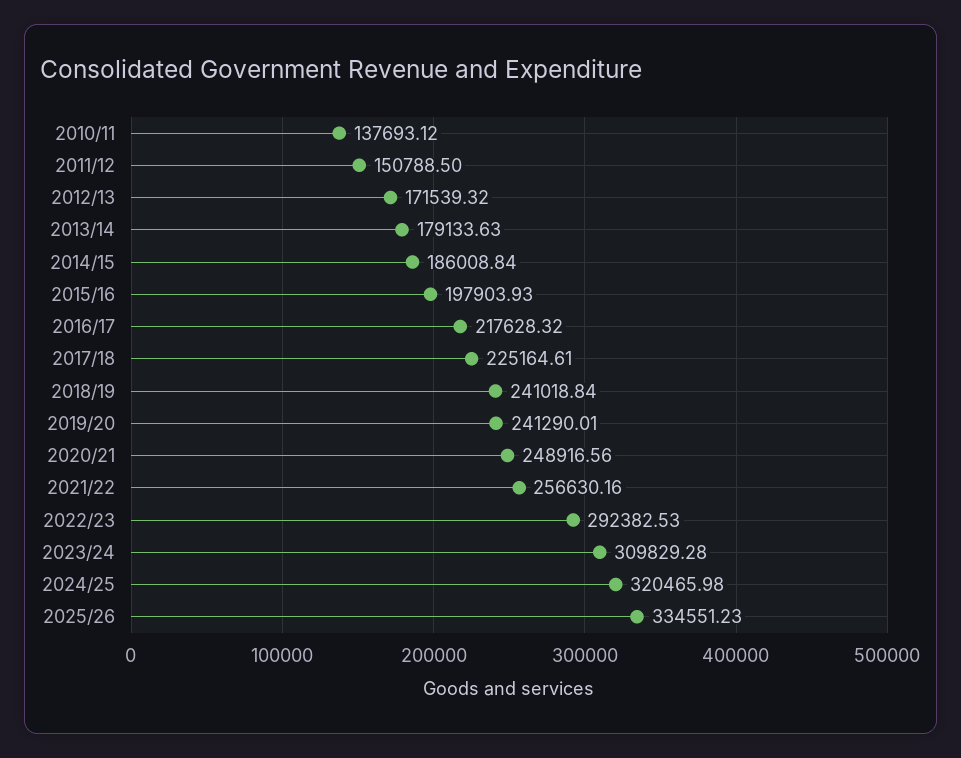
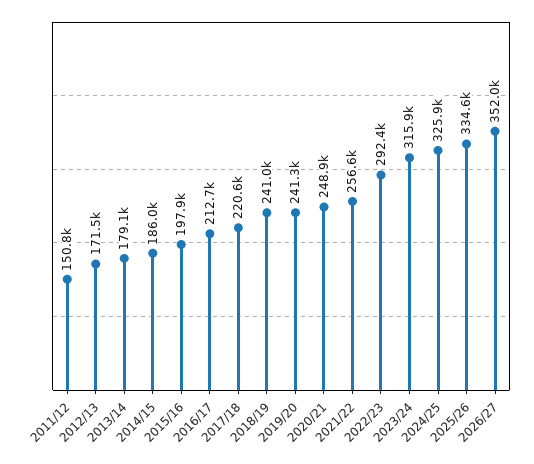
2010/11: 137693.12 -> none
2016/17: 217628.32 -> 212700
2017/18: 225164.61 -> 220600
2023/24: 309829.28 -> 315900
2024/25: 320465.98 -> 325900
2026/27: none -> 352000

